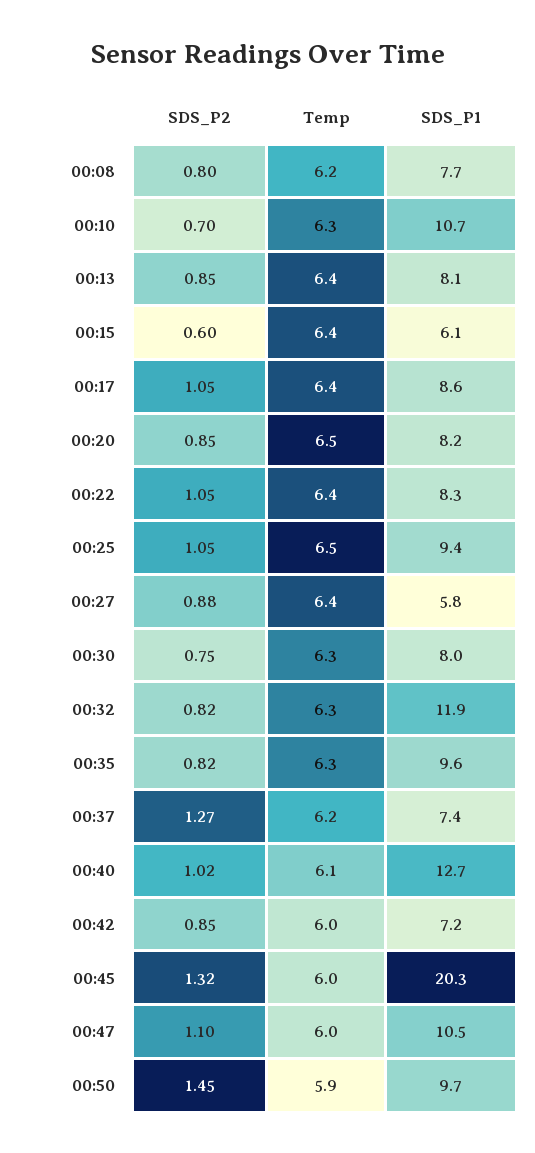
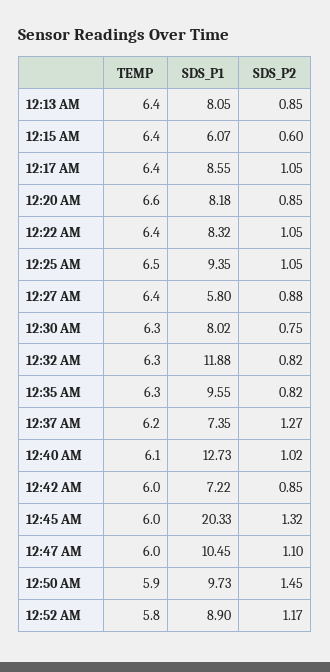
SDS_P2, 00:08: 0.8 -> none
Temp, 00:08: 6.2 -> none
SDS_P1, 00:08: 7.7 -> none
SDS_P2, 00:10: 0.7 -> none
Temp, 00:10: 6.3 -> none
SDS_P1, 00:10: 10.7 -> none
Temp, 00:20: 6.5 -> 6.6
Temp, 12:52 AM: none -> 5.8
SDS_P1, 12:52 AM: none -> 8.9
SDS_P2, 12:52 AM: none -> 1.17

